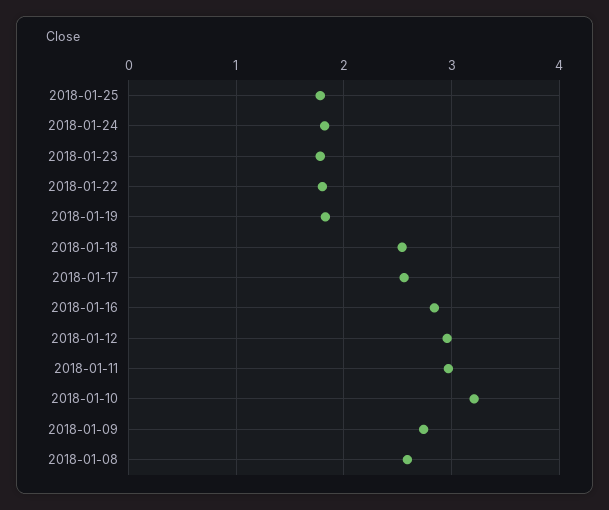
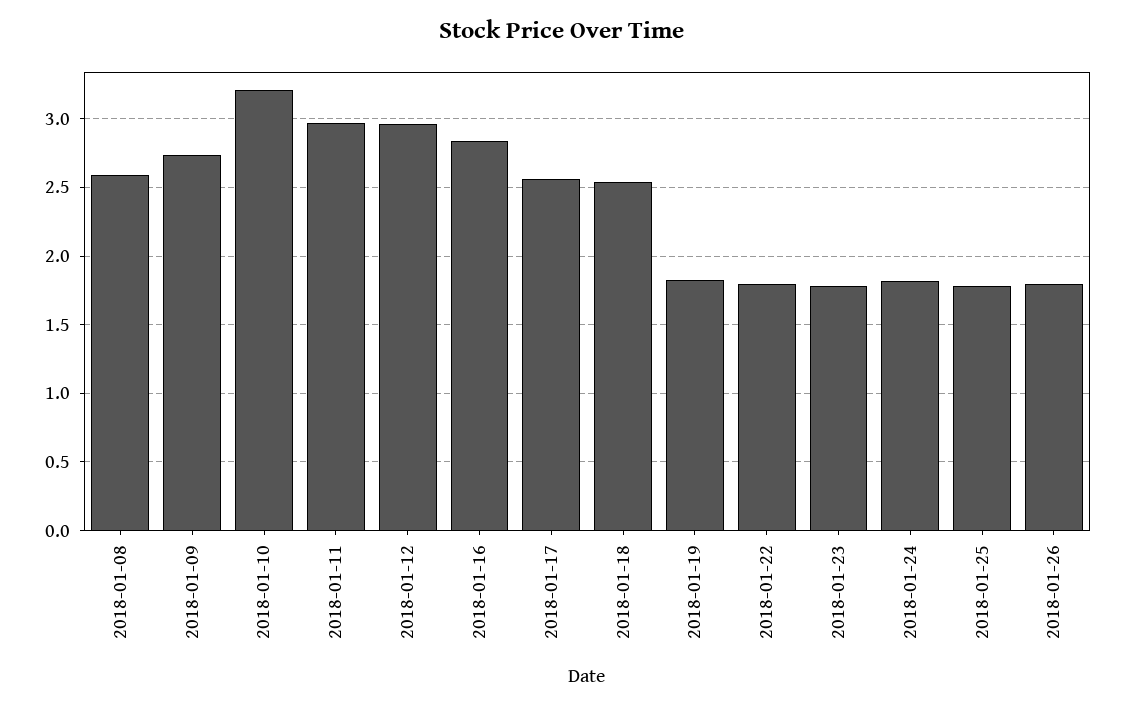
2018-01-26: none -> 1.8

